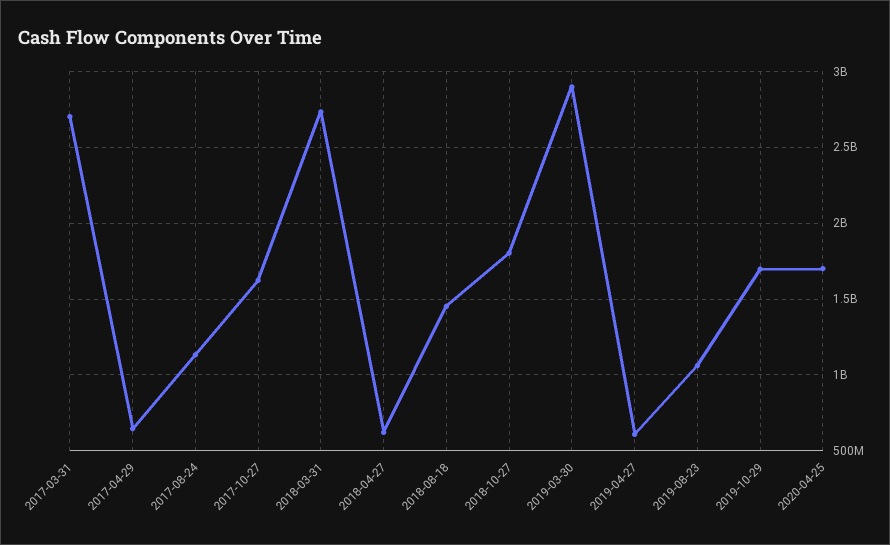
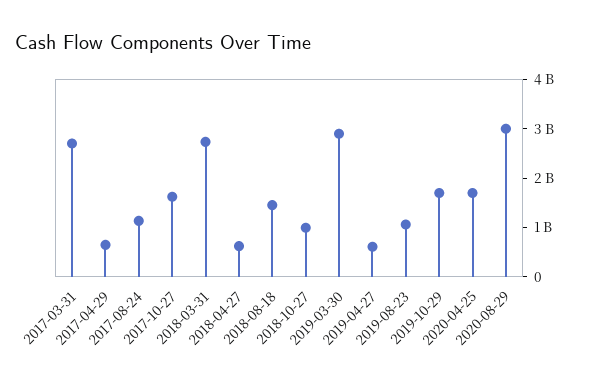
2018-10-27: 1800000000 -> 1000000000
2020-08-29: none -> 3000000000

